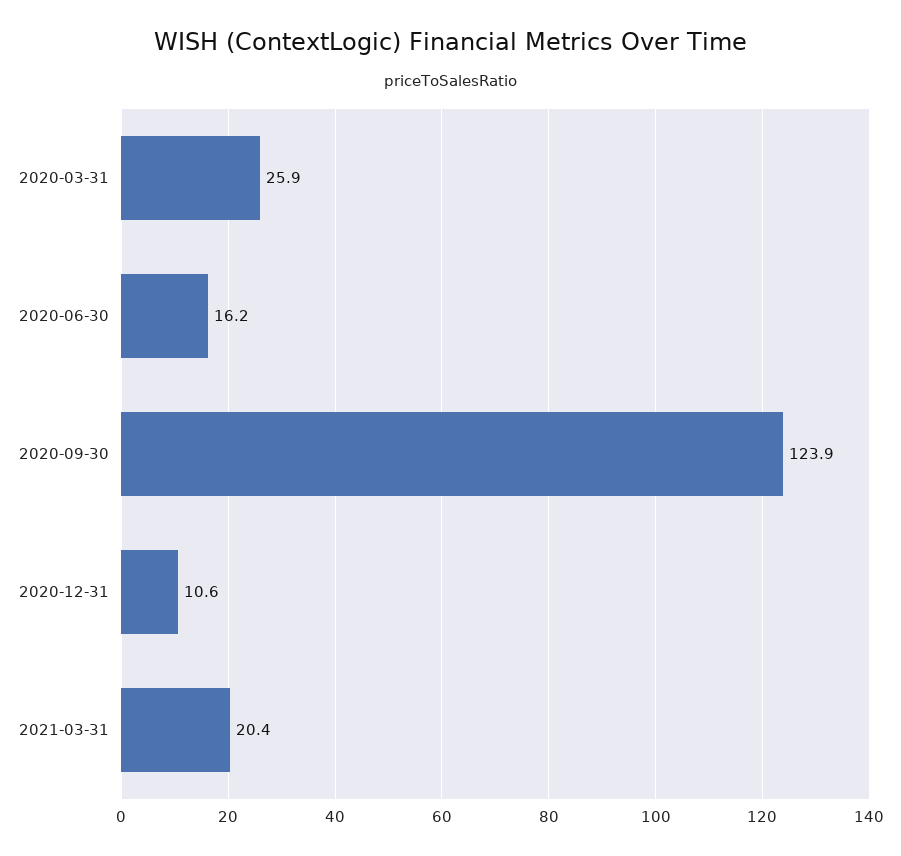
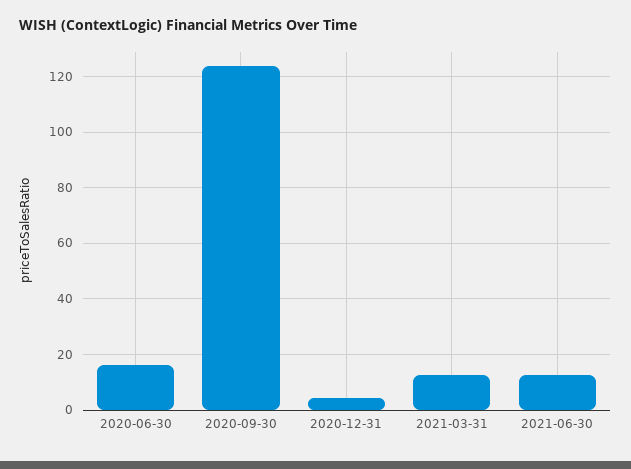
2020-03-31: 25.9 -> none
2020-12-31: 10.6 -> 5
2021-03-31: 20.4 -> 12.5
2021-06-30: none -> 12.5

